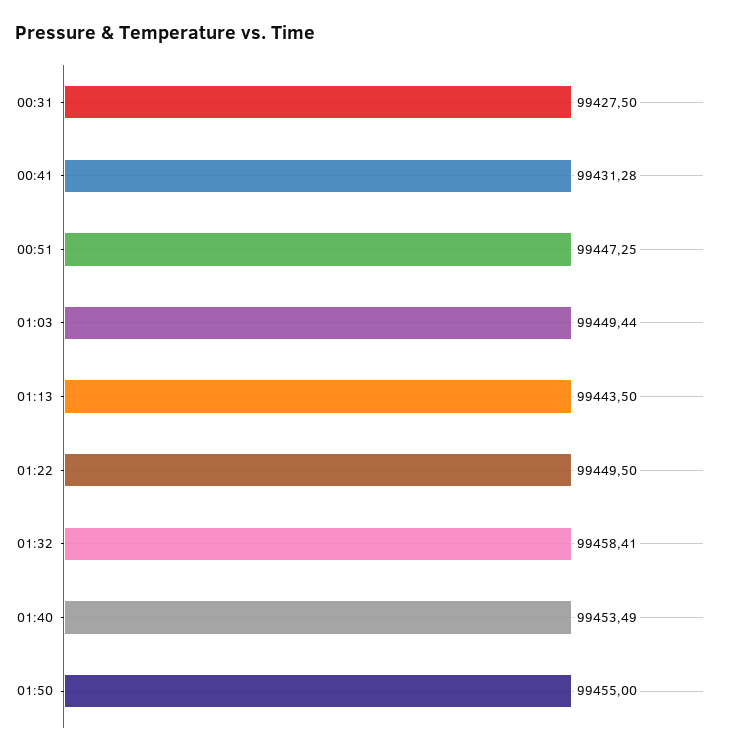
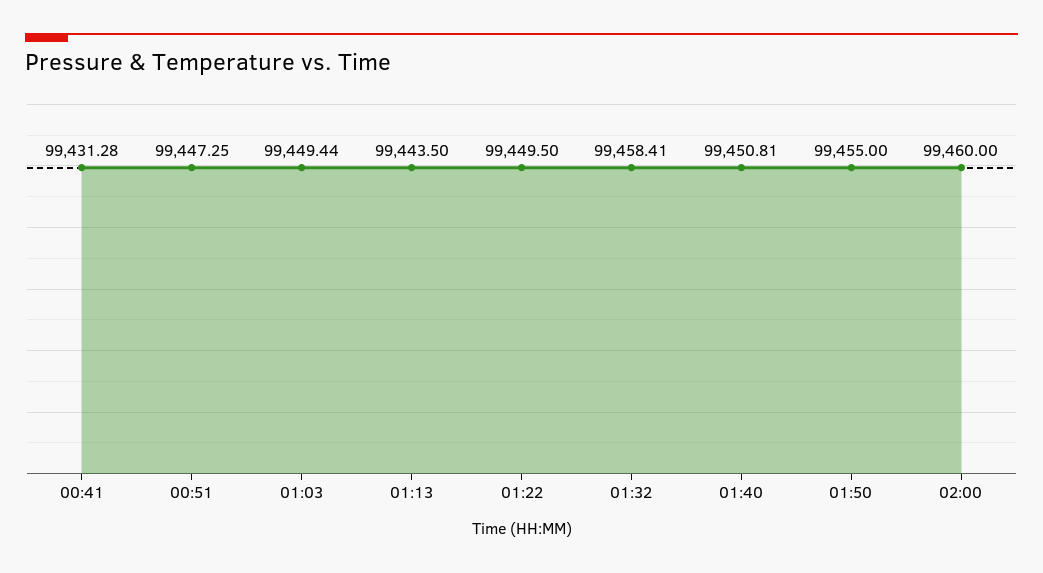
00:31: 99427.5 -> none
01:40: 99453.49 -> 99450.81
02:00: none -> 99460

